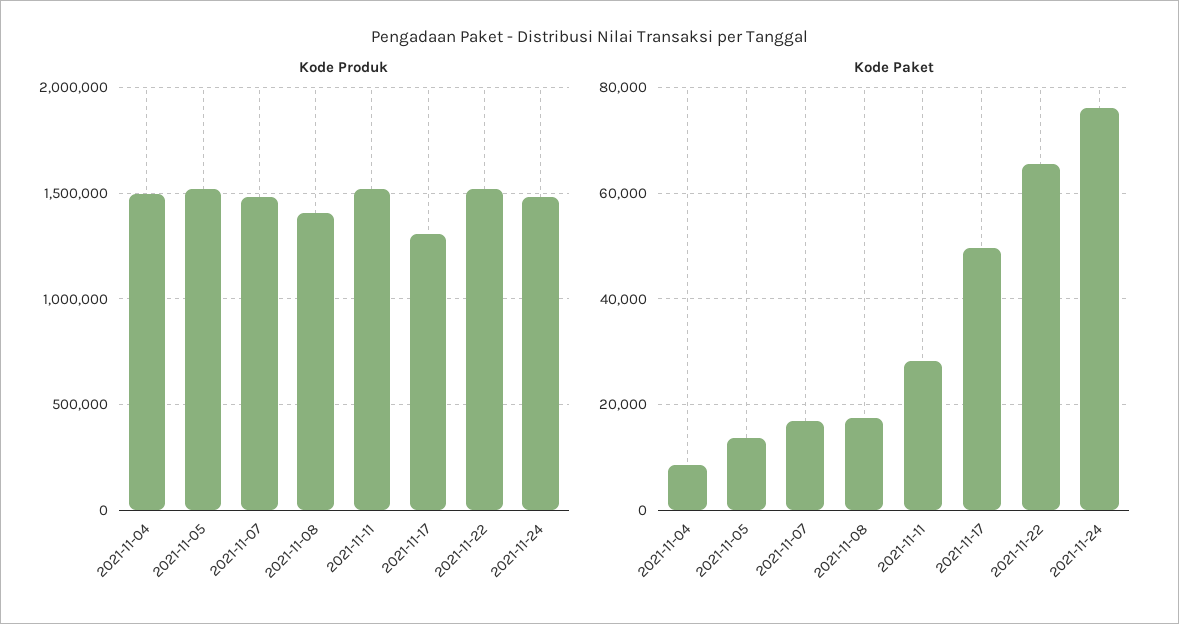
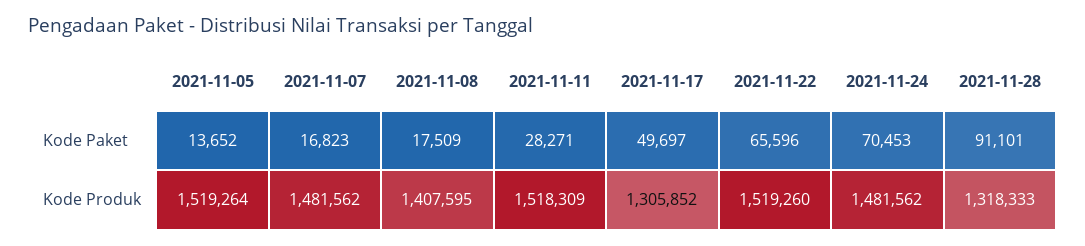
Kode Produk, 2021-11-04: 1500000 -> none
Kode Paket, 2021-11-04: 8000 -> none
Kode Paket, 2021-11-24: 76000 -> 70453
Kode Paket, 2021-11-28: none -> 91101
Kode Produk, 2021-11-28: none -> 1318333

